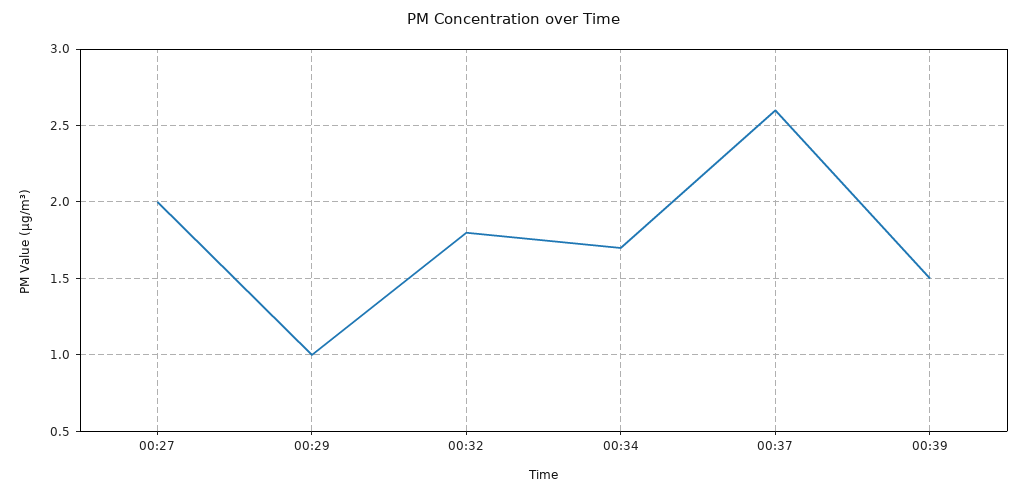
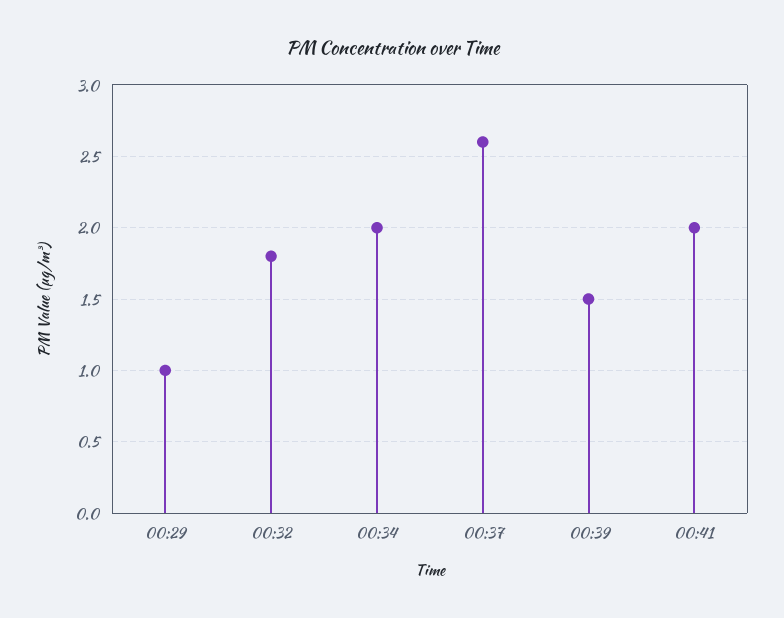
00:27: 2 -> none
00:34: 1.7 -> 2
00:41: none -> 2

